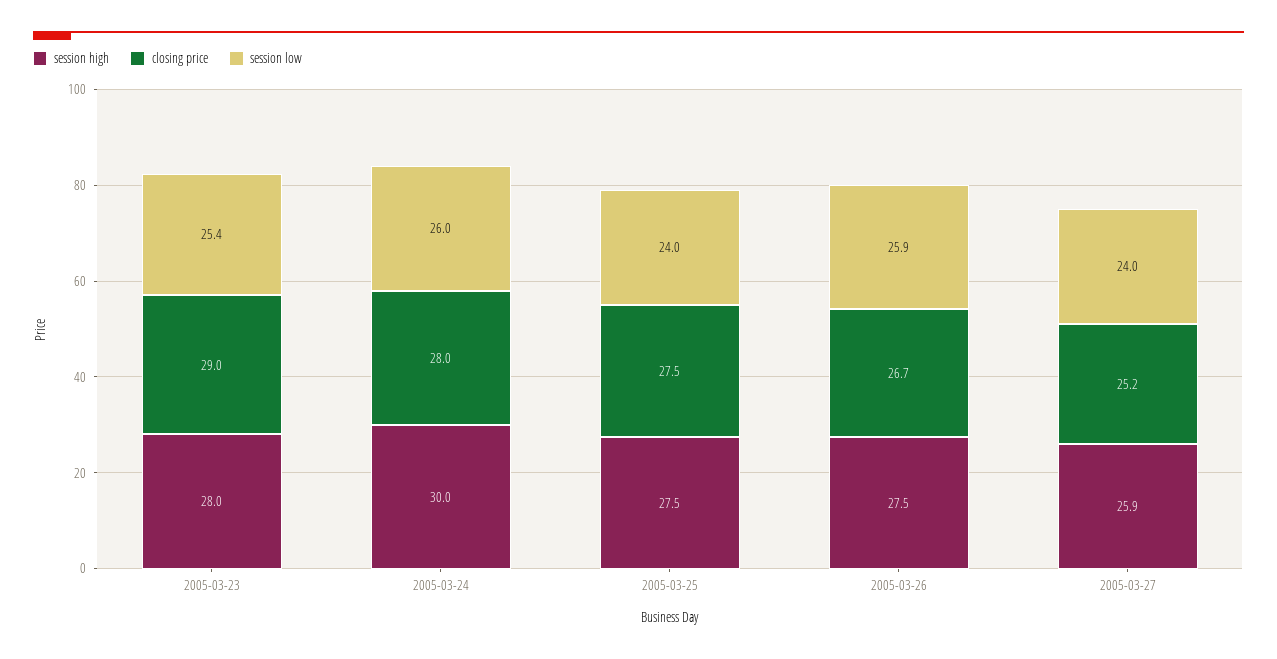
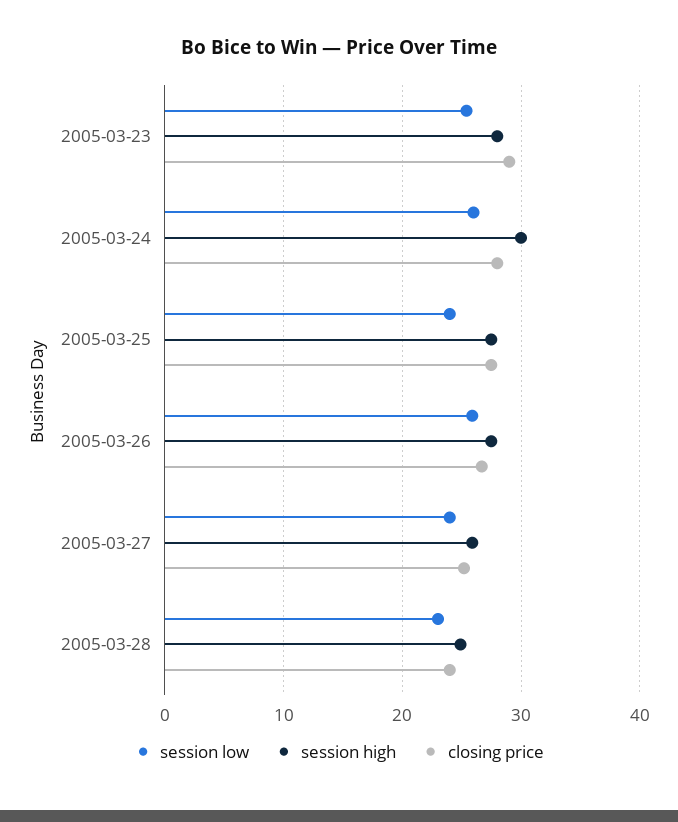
session low, 2005-03-28: none -> 23
session high, 2005-03-28: none -> 25
closing price, 2005-03-28: none -> 24

